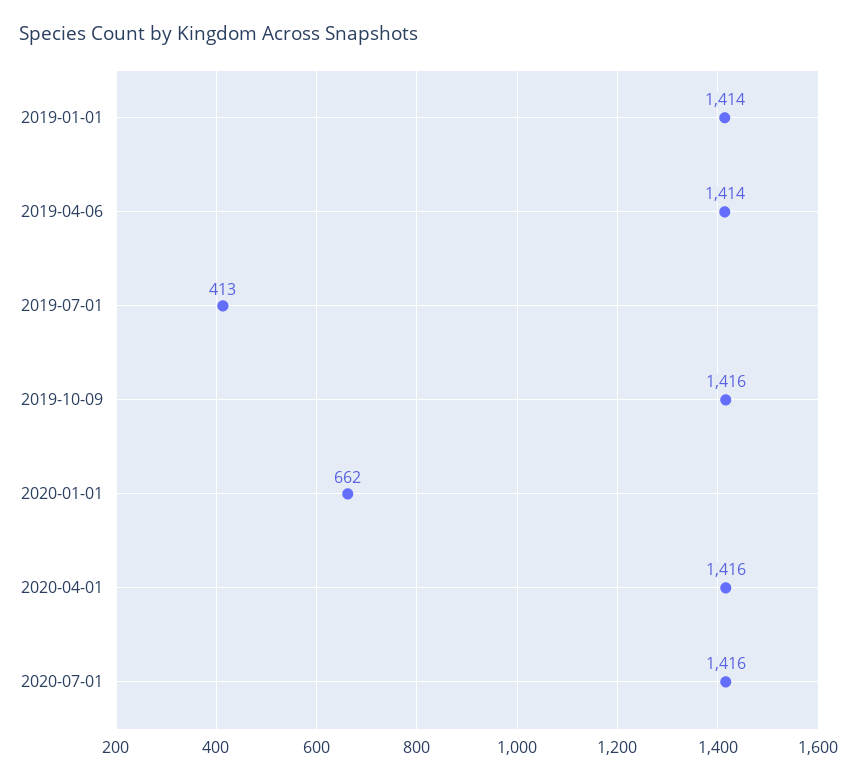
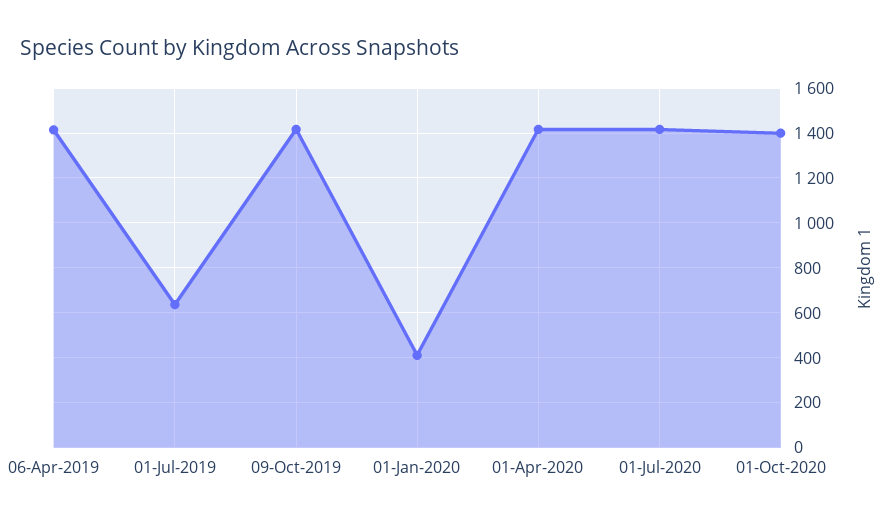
2019-01-01: 1414 -> none
2019-07-01: 413 -> 650
2020-01-01: 662 -> 400
01-Oct-2020: none -> 1400

